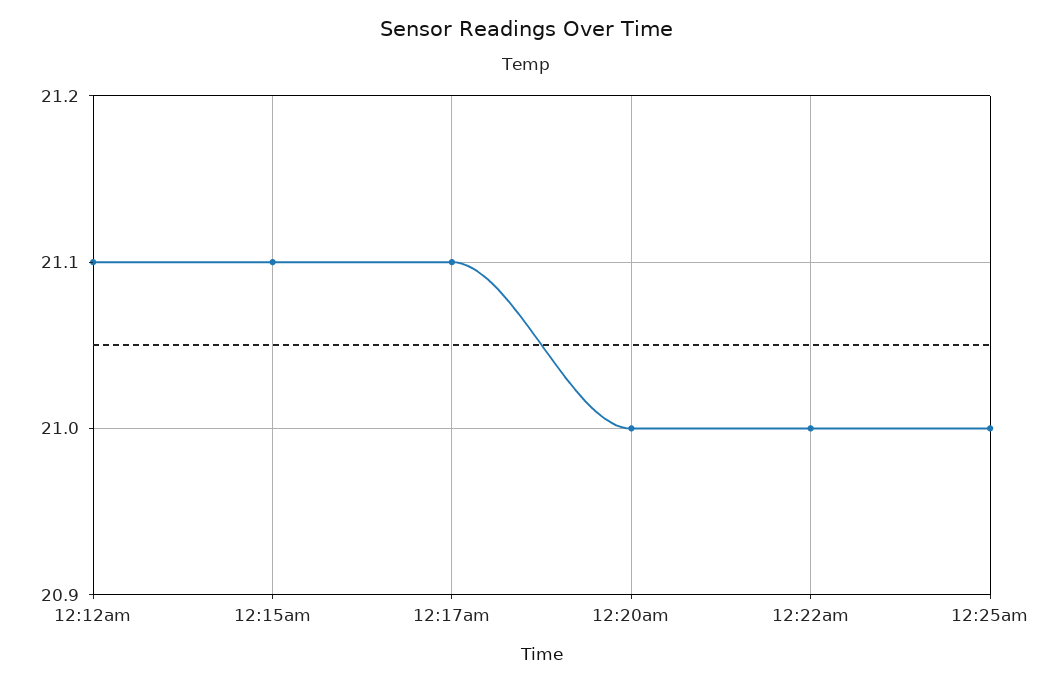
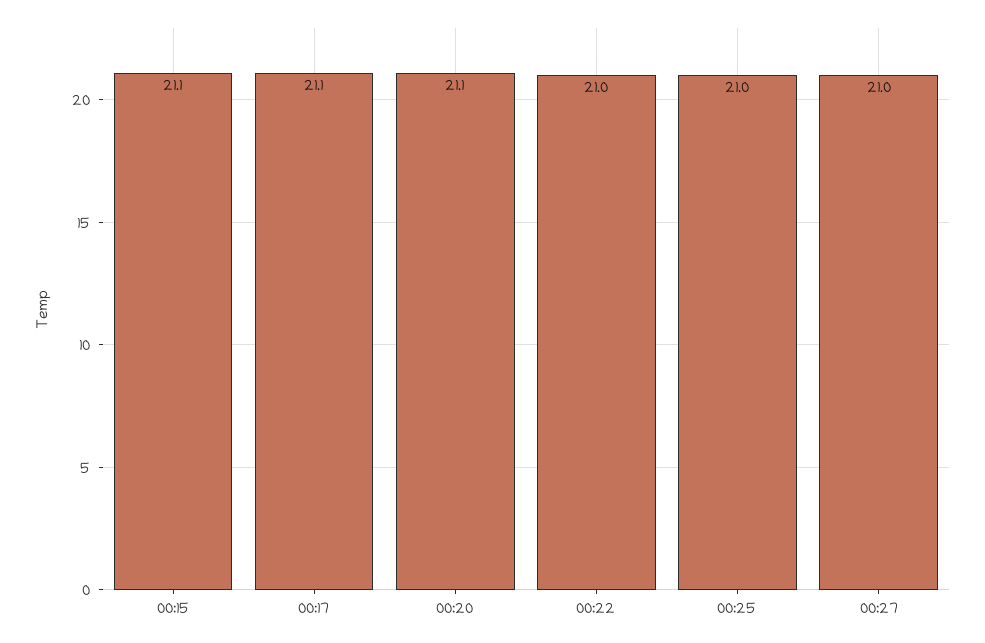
12:12am: 21.1 -> none
12:20am: 21 -> 21.1
00:27: none -> 21

